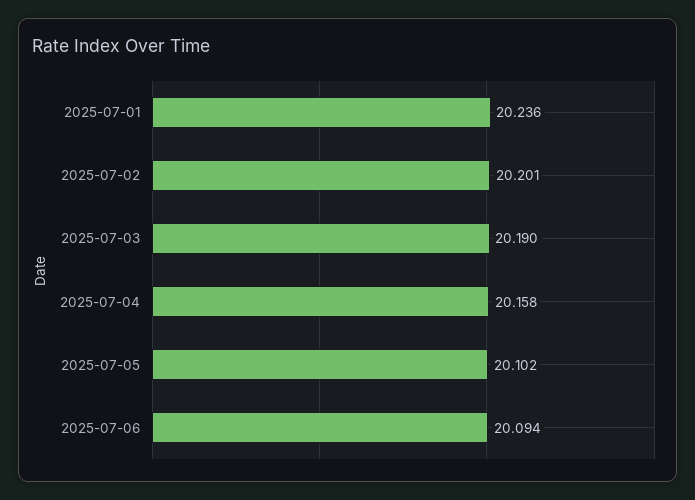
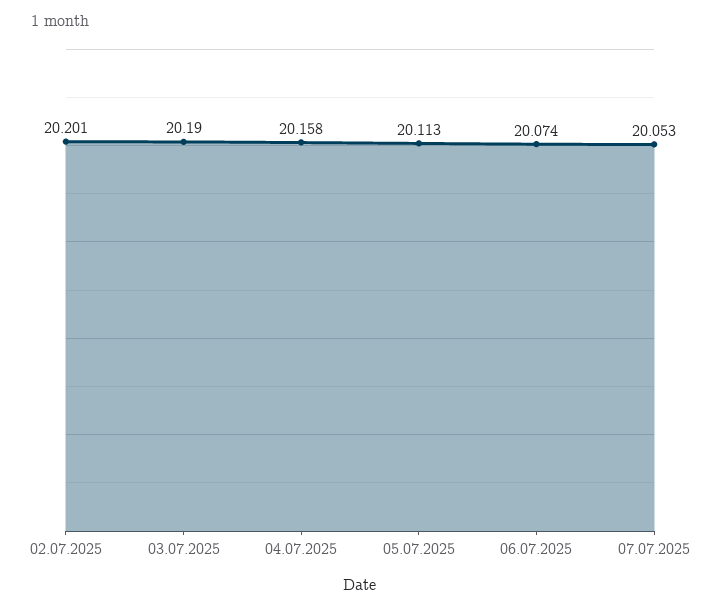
2025-07-01: 20.236 -> none
2025-07-05: 20.102 -> 20.113
2025-07-06: 20.094 -> 20.074
07.07.2025: none -> 20.053

